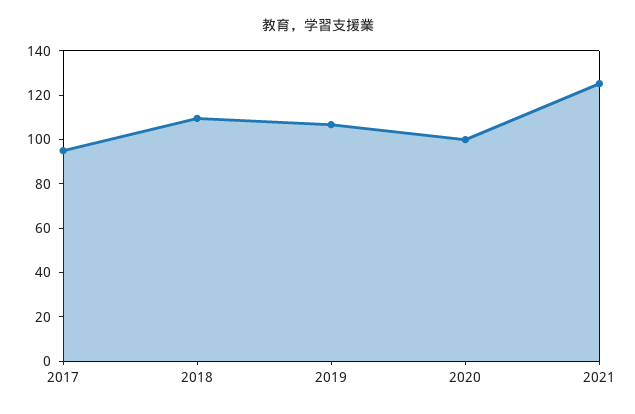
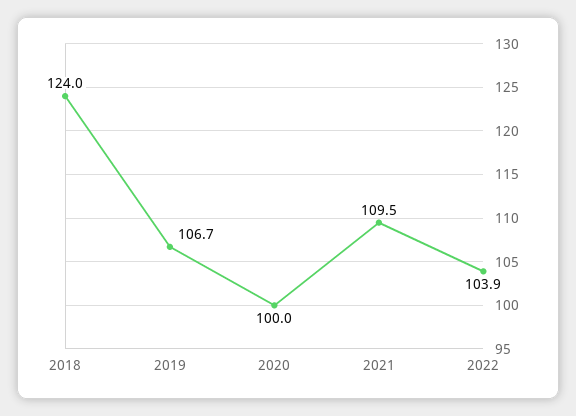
2017: 95 -> none
2018: 110 -> 124
2021: 125 -> 109.5
2022: none -> 103.9

